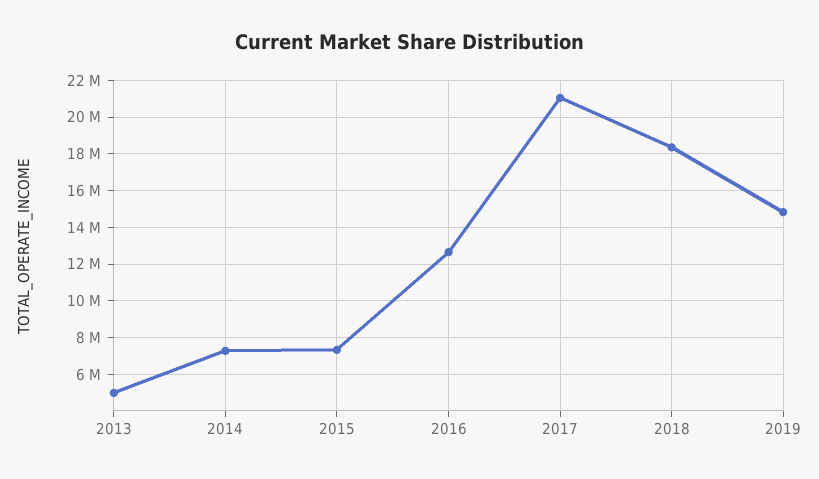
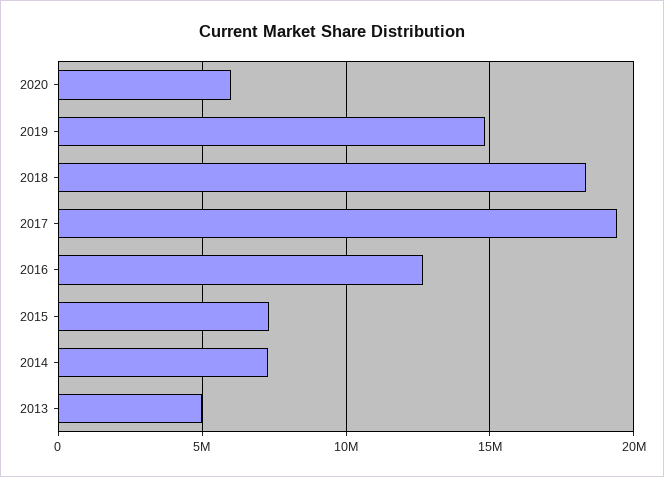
2017: 21000000 -> 19500000
2020: none -> 6000000

